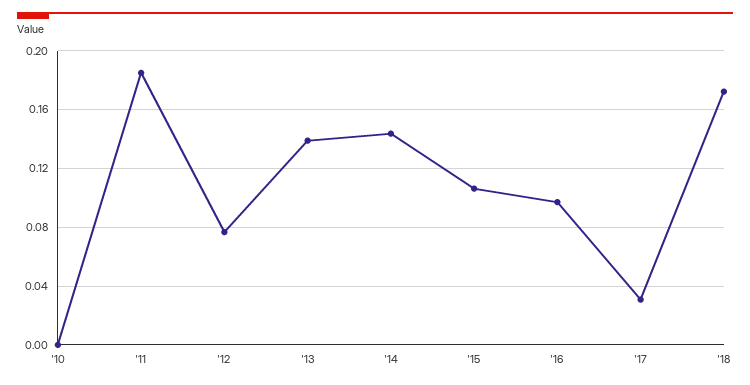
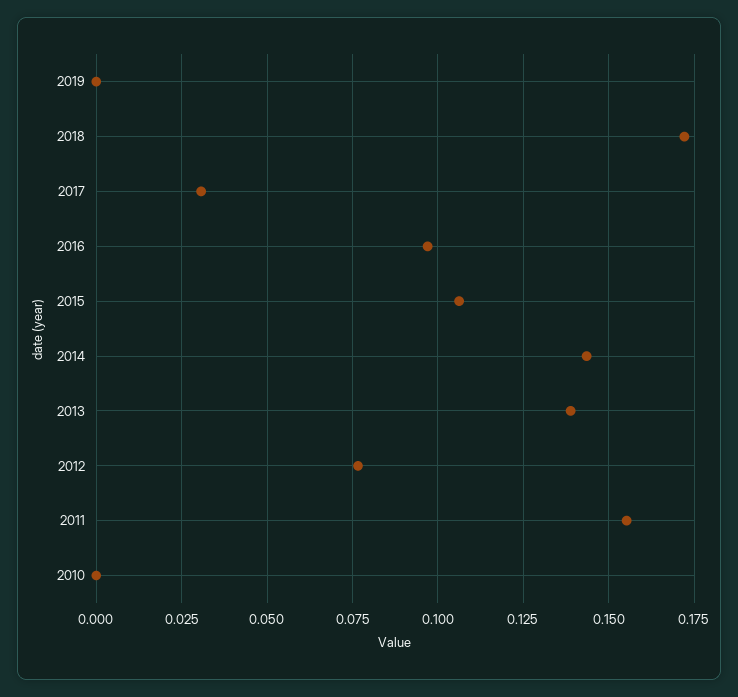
'11: 0.185 -> 0.155
2019: none -> 0

